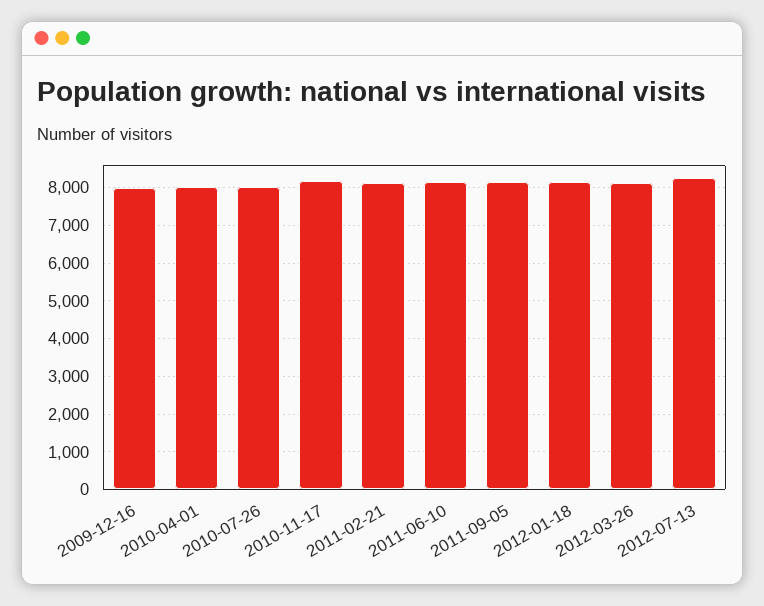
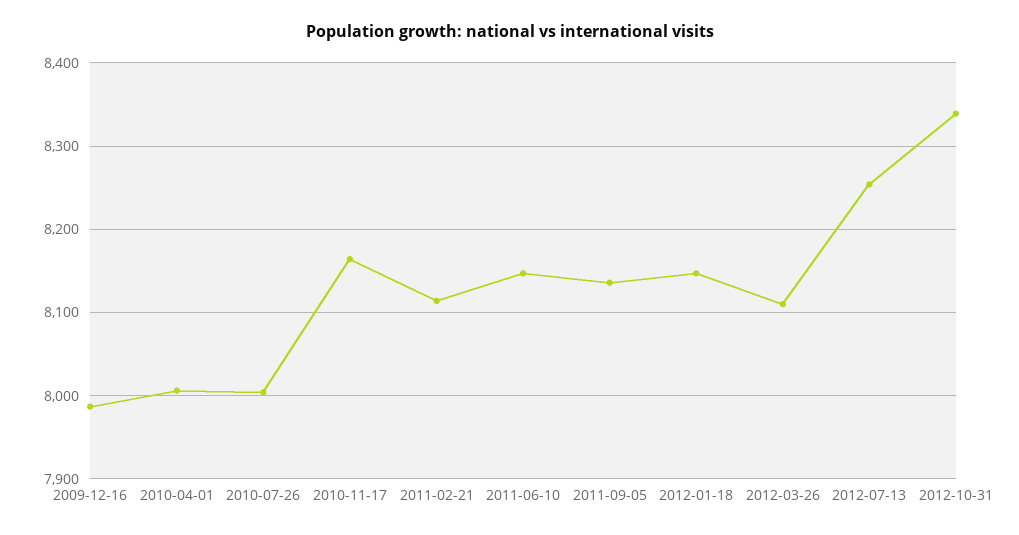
2012-10-31: none -> 8340

